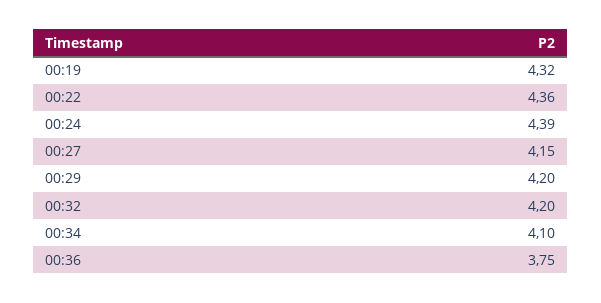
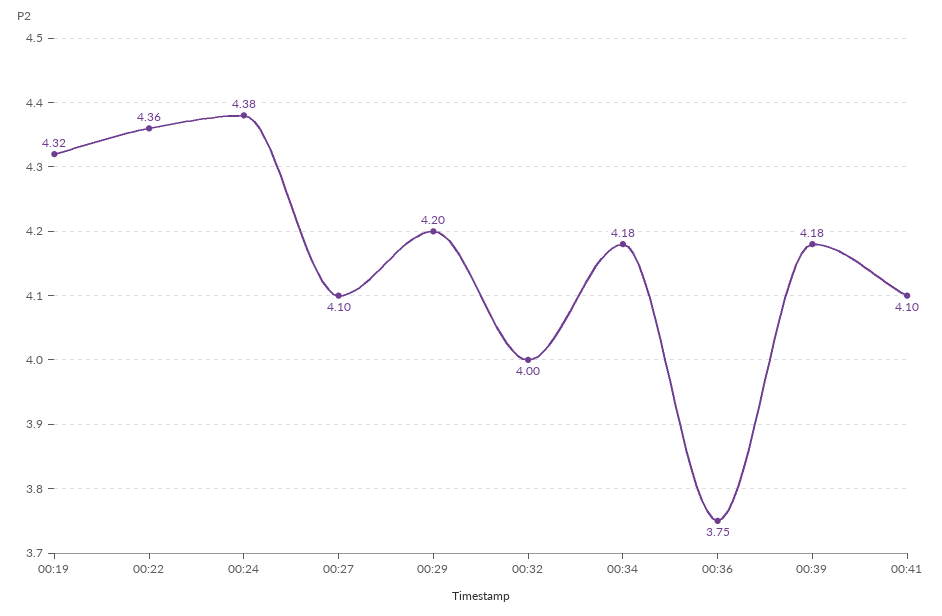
00:24: 4.39 -> 4.38
00:27: 4.15 -> 4.1
00:32: 4.2 -> 4
00:34: 4.1 -> 4.18
00:39: none -> 4.18
00:41: none -> 4.1

